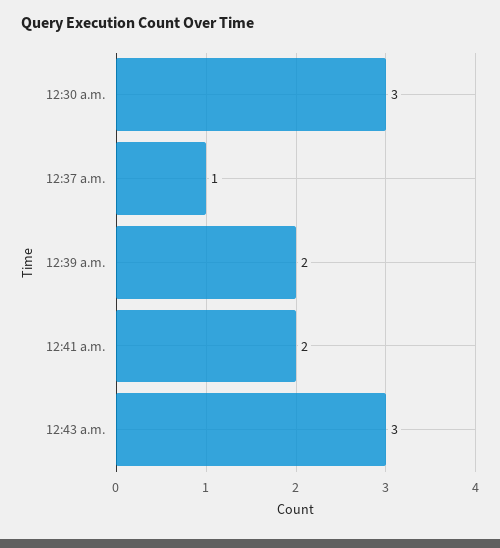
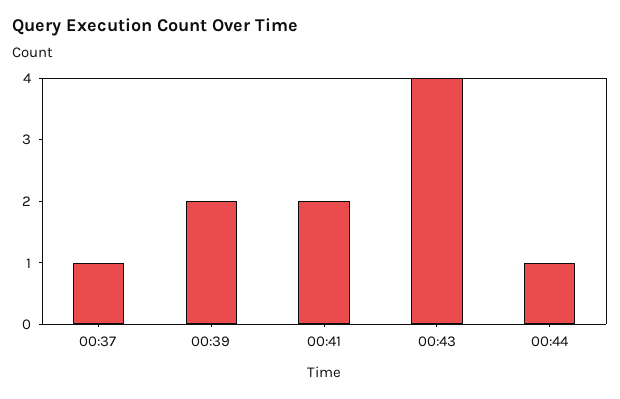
12:30 a.m.: 3 -> none
12:43 a.m.: 3 -> 4
00:44: none -> 1

